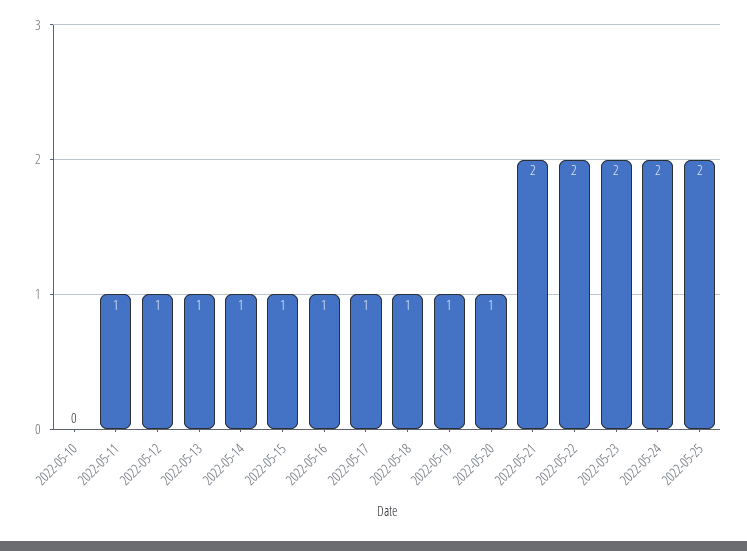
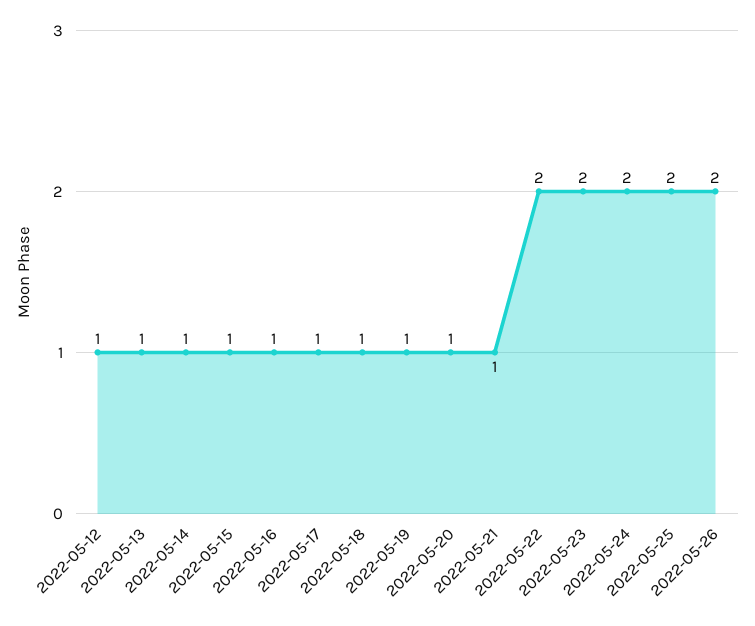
2022-05-10: 0 -> none
2022-05-11: 1 -> none
2022-05-21: 2 -> 1
2022-05-26: none -> 2

